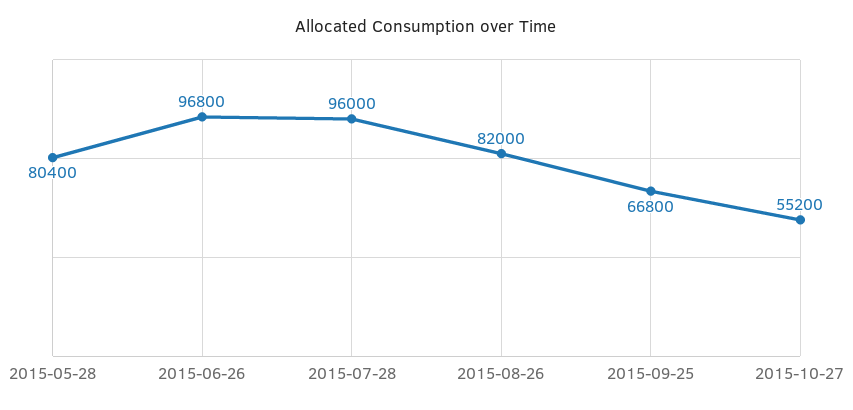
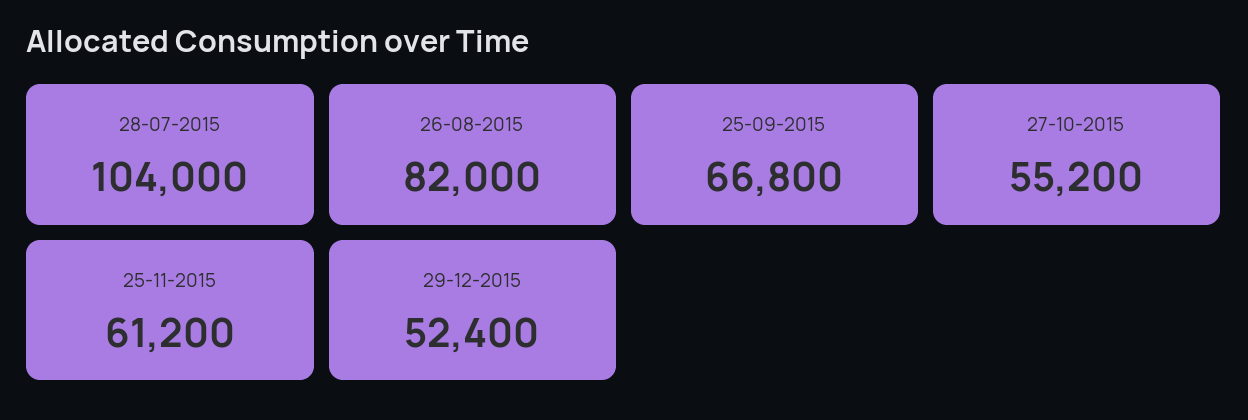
2015-05-28: 80400 -> none
2015-06-26: 96800 -> none
2015-07-28: 96000 -> 104000
25-11-2015: none -> 61200
29-12-2015: none -> 52400

